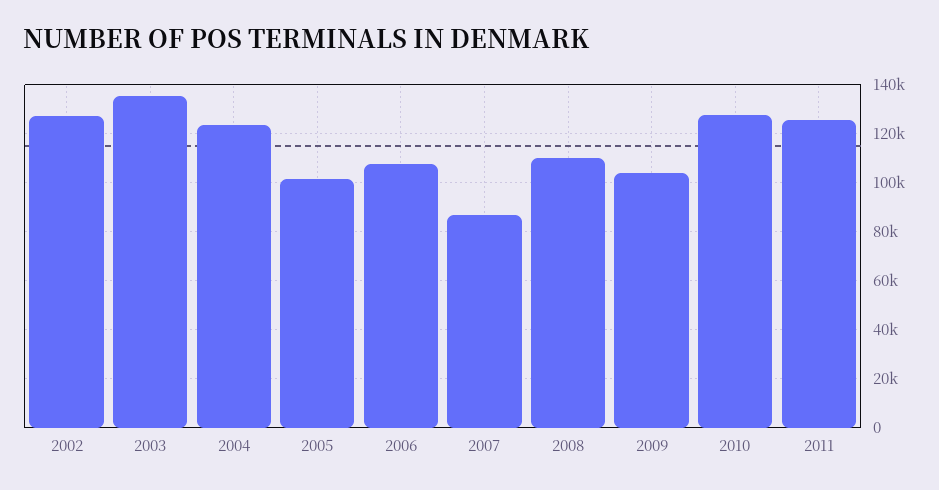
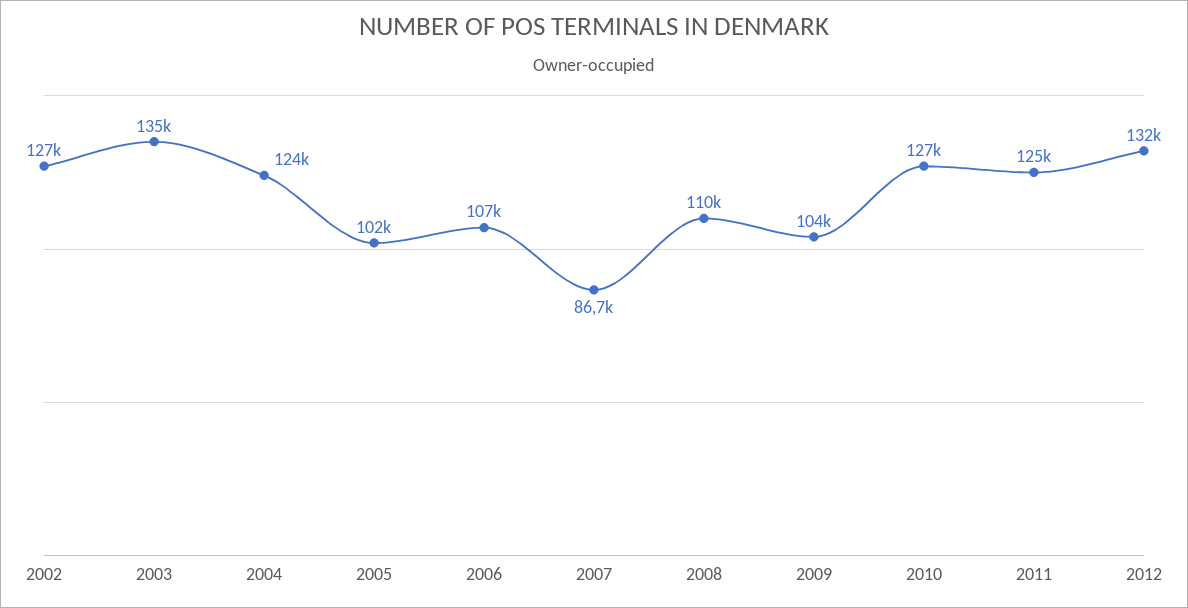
2012: none -> 132000

